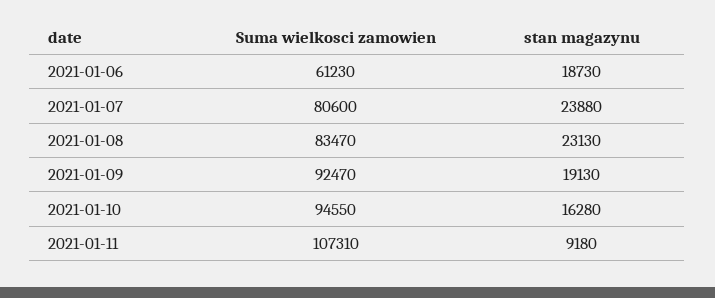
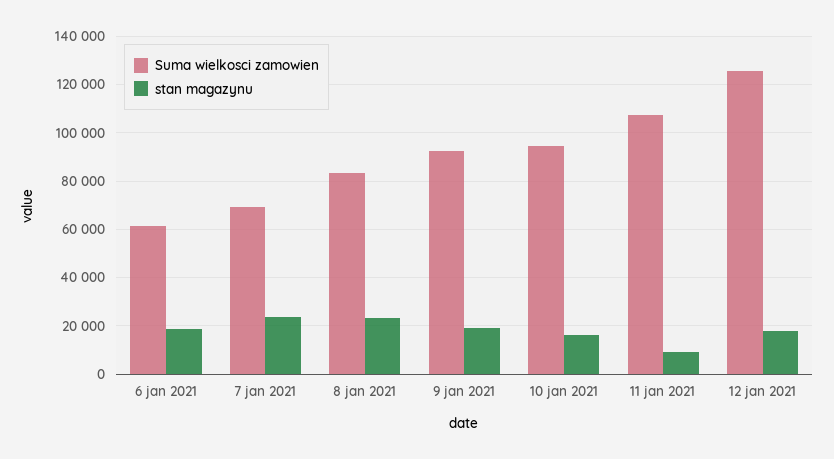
Suma wielkosci zamowien, 2021-01-07: 80600 -> 70000
Suma wielkosci zamowien, 12 jan 2021: none -> 125000
stan magazynu, 12 jan 2021: none -> 17500

